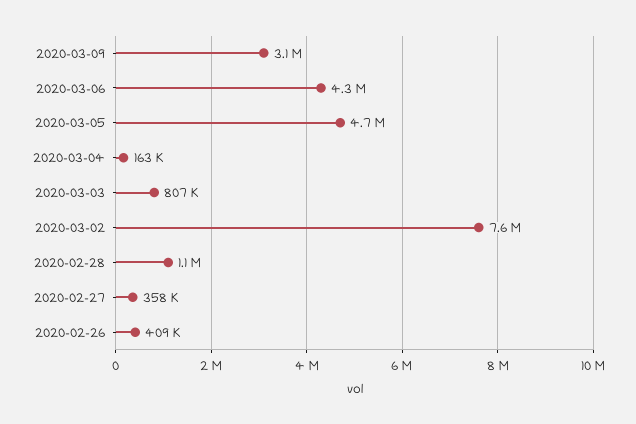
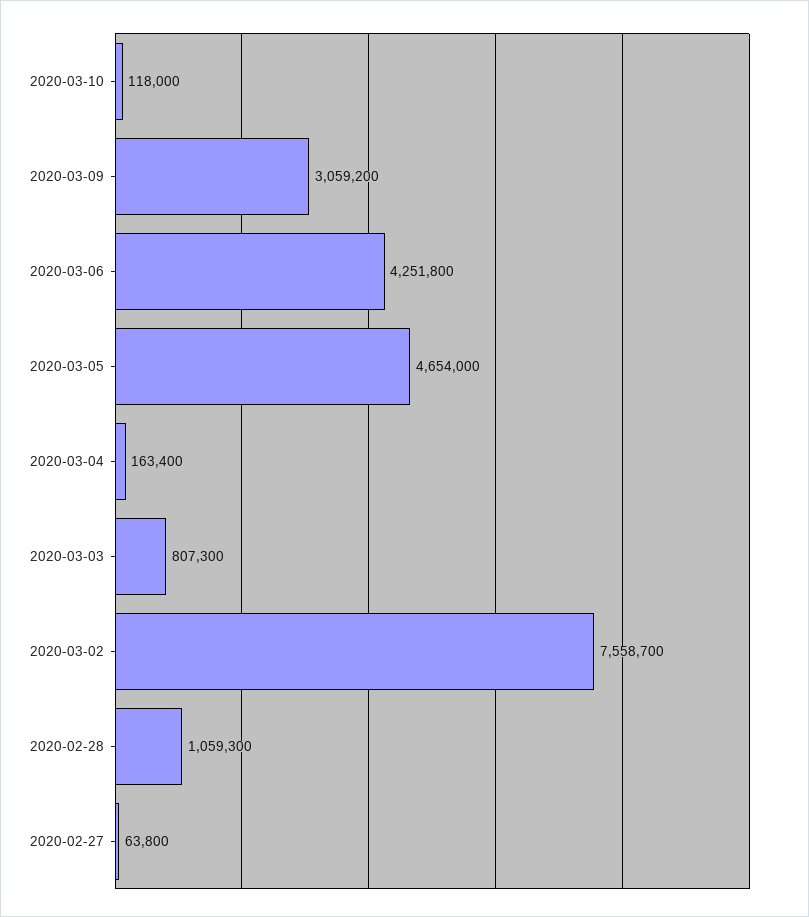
2020-02-27: 358000 -> 63800
2020-02-26: 409000 -> none
2020-03-10: none -> 118000

